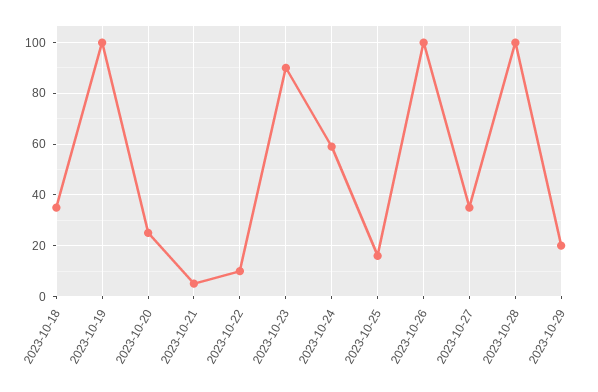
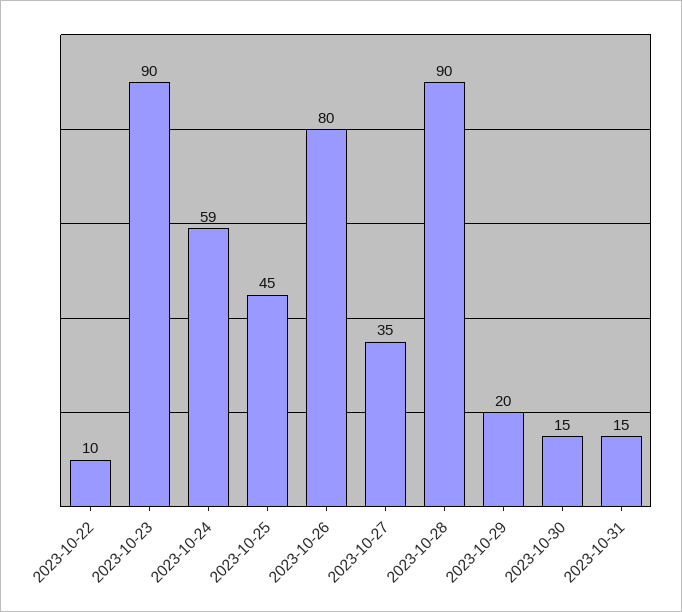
2023-10-18: 35 -> none
2023-10-19: 100 -> none
2023-10-20: 25 -> none
2023-10-21: 5 -> none
2023-10-25: 15 -> 45
2023-10-26: 100 -> 80
2023-10-28: 100 -> 90
2023-10-30: none -> 15
2023-10-31: none -> 15

